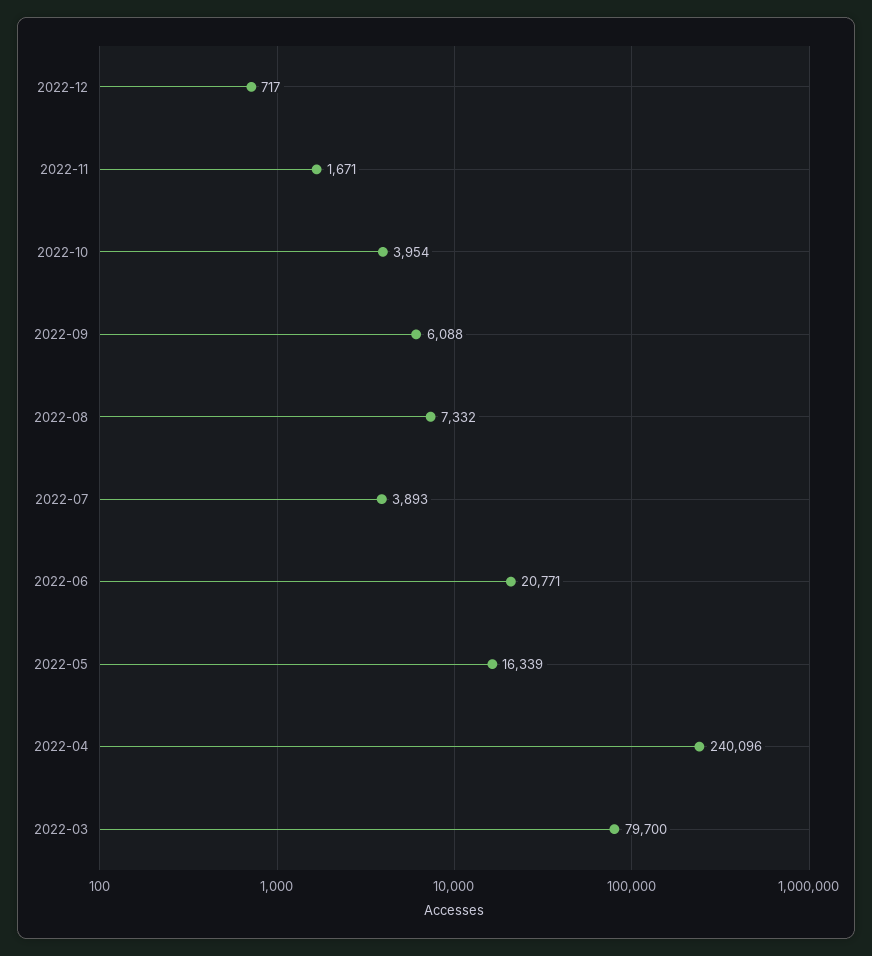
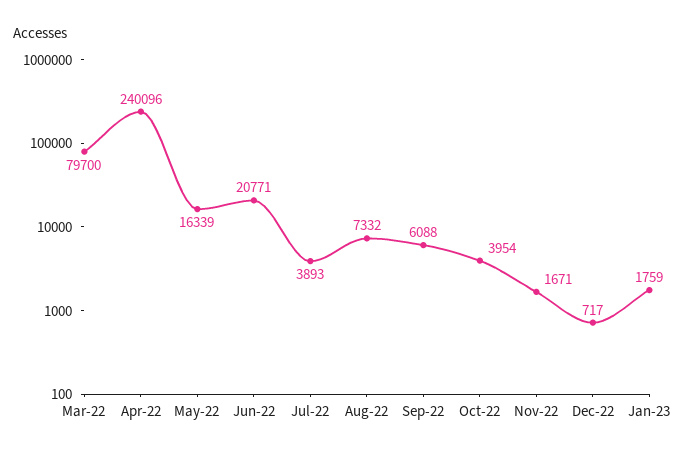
Jan-23: none -> 1759

